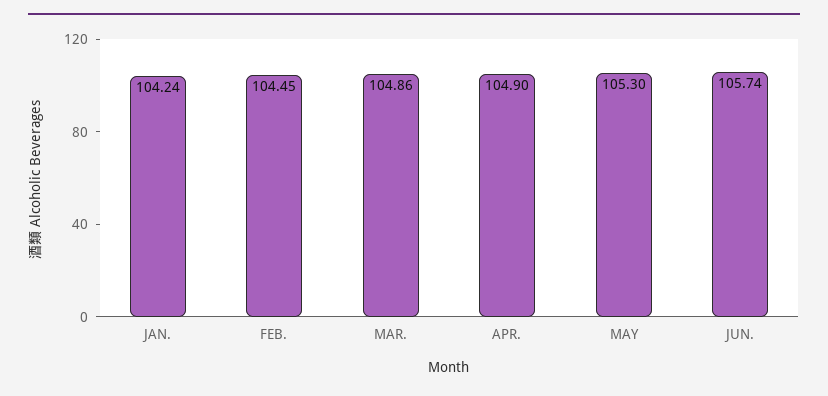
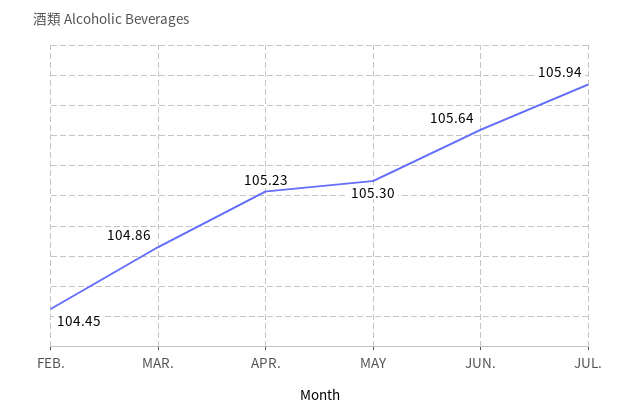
JAN.: 104.24 -> none
APR.: 104.9 -> 105.23
JUN.: 105.74 -> 105.64
JUL.: none -> 105.94

